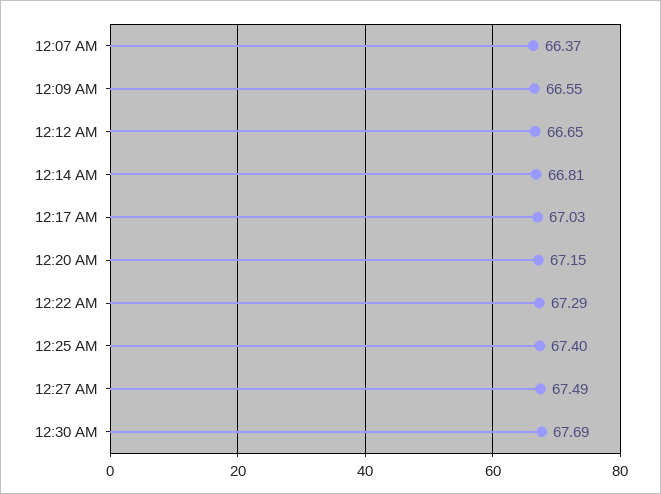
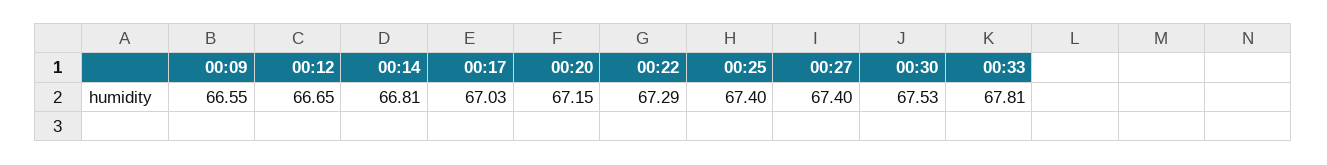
12:07 AM: 66.37 -> none
12:27 AM: 67.49 -> 67.4
12:30 AM: 67.69 -> 67.53
00:33: none -> 67.81

